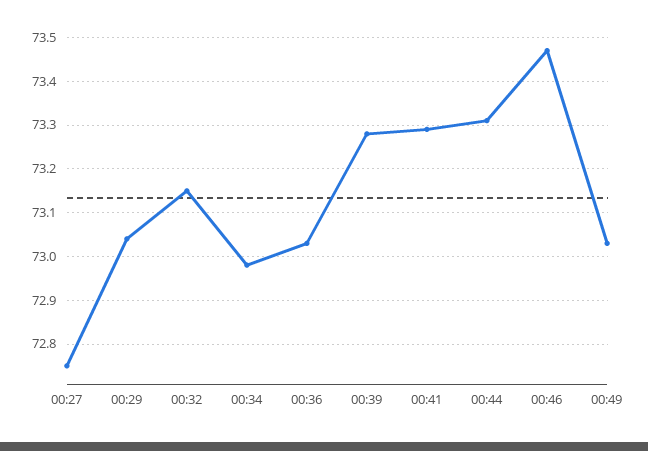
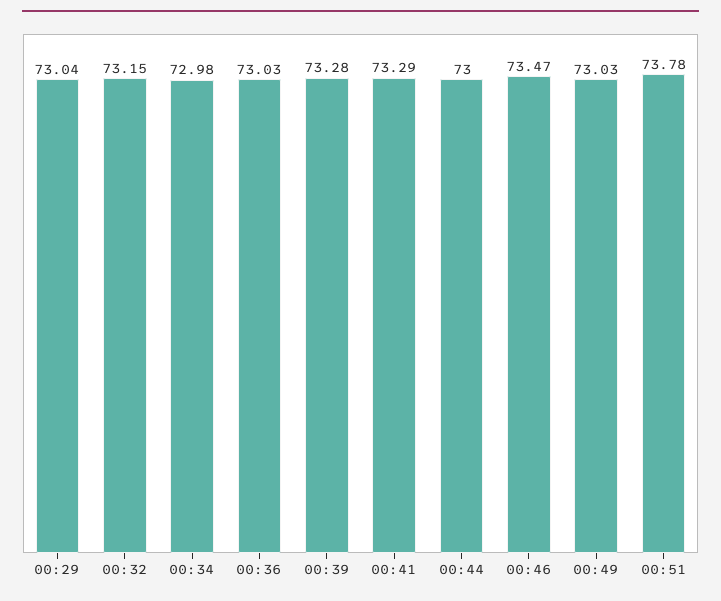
00:27: 72.75 -> none
00:44: 73.3 -> 73
00:51: none -> 73.78

